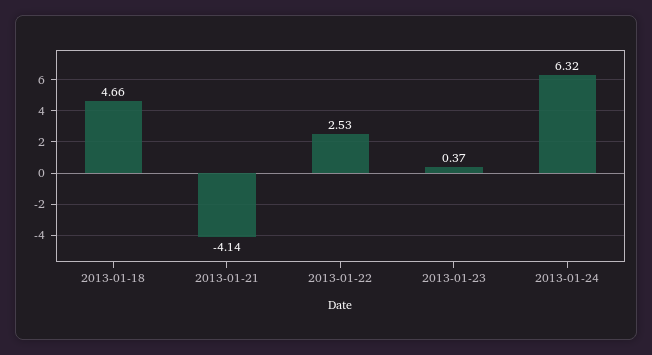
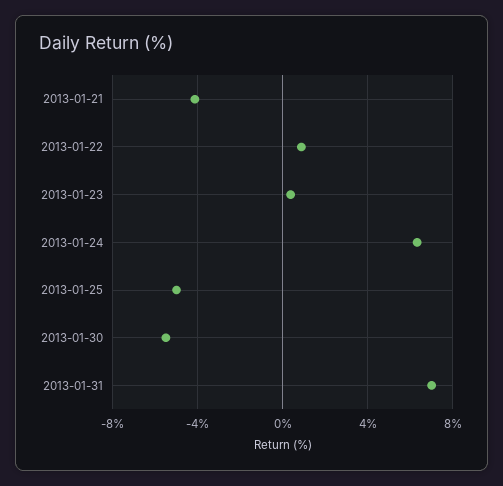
2013-01-18: 4.66 -> none
2013-01-22: 2.53 -> 1
2013-01-25: none -> -5
2013-01-30: none -> -5.5
2013-01-31: none -> 7

